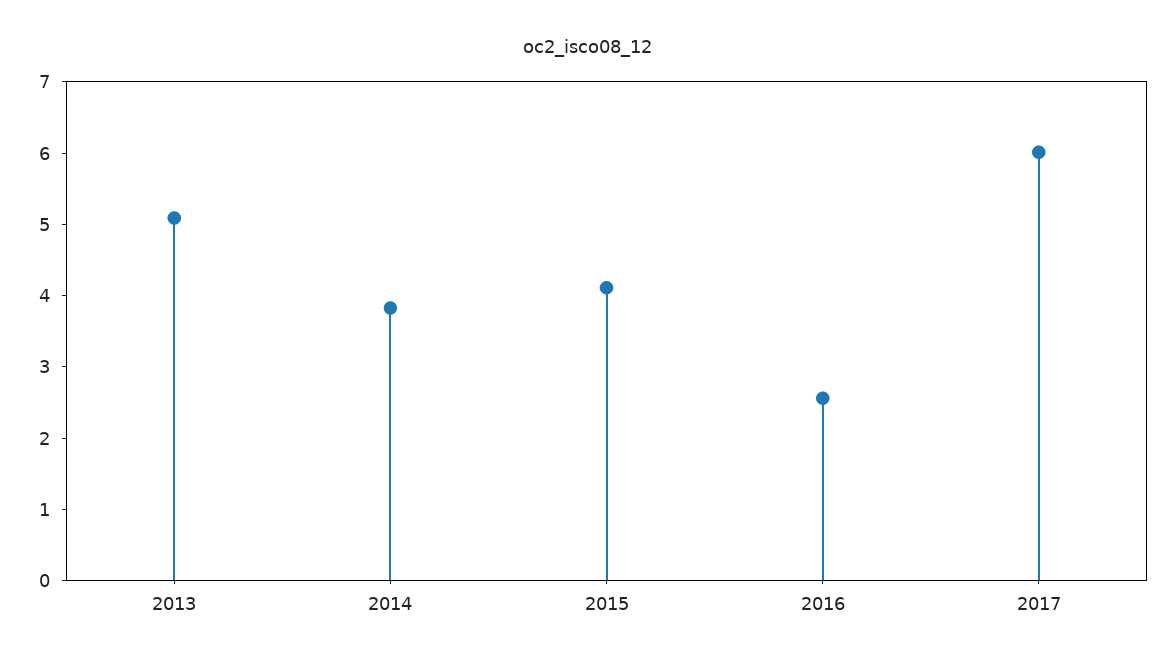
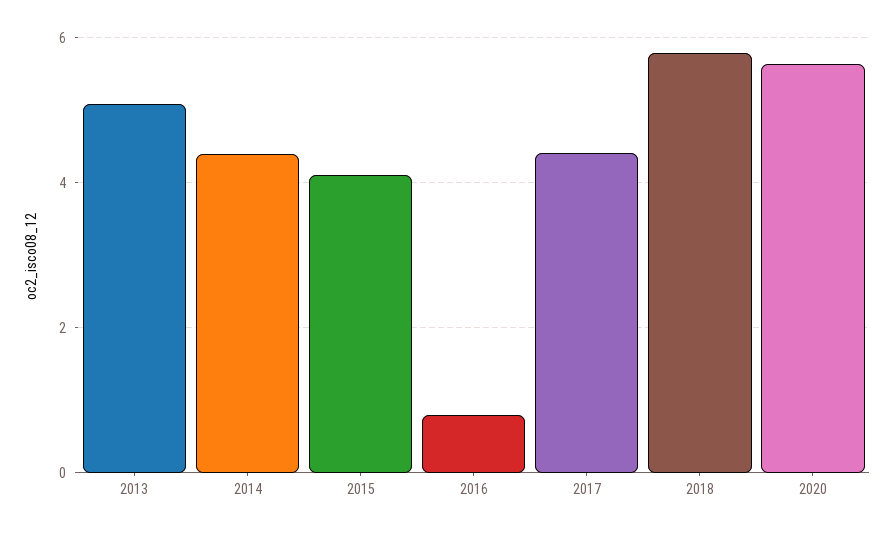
2014: 3.8 -> 4.4
2016: 2.6 -> 0.8
2017: 6 -> 4.4
2018: none -> 5.8
2020: none -> 5.6

